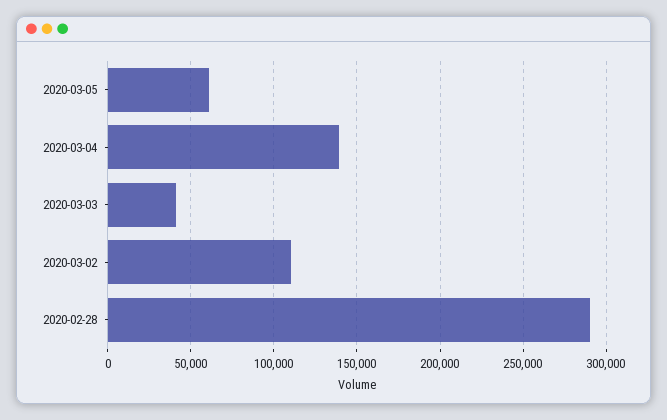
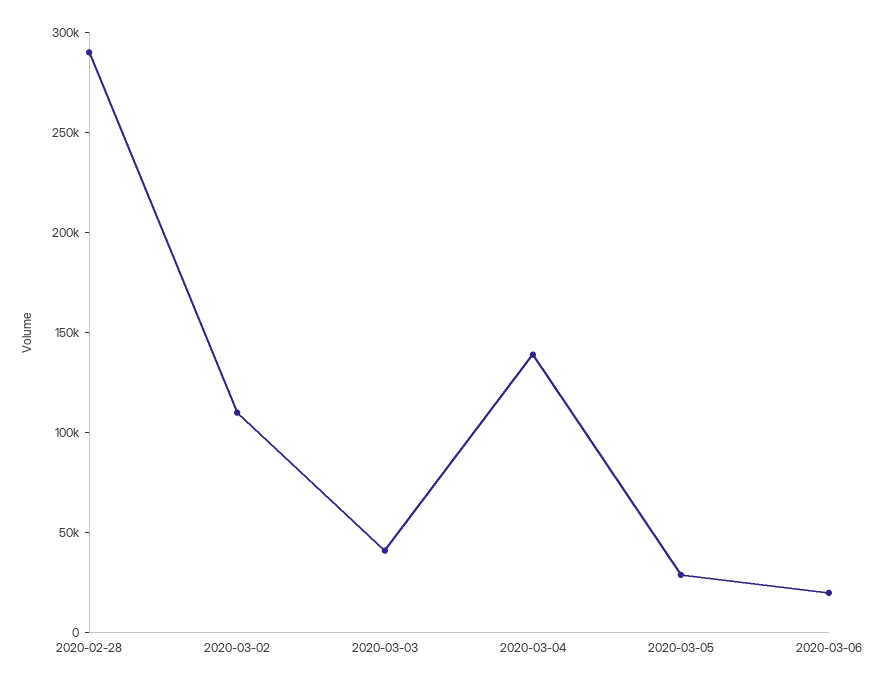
2020-03-05: 60000 -> 30000
2020-03-06: none -> 20000

